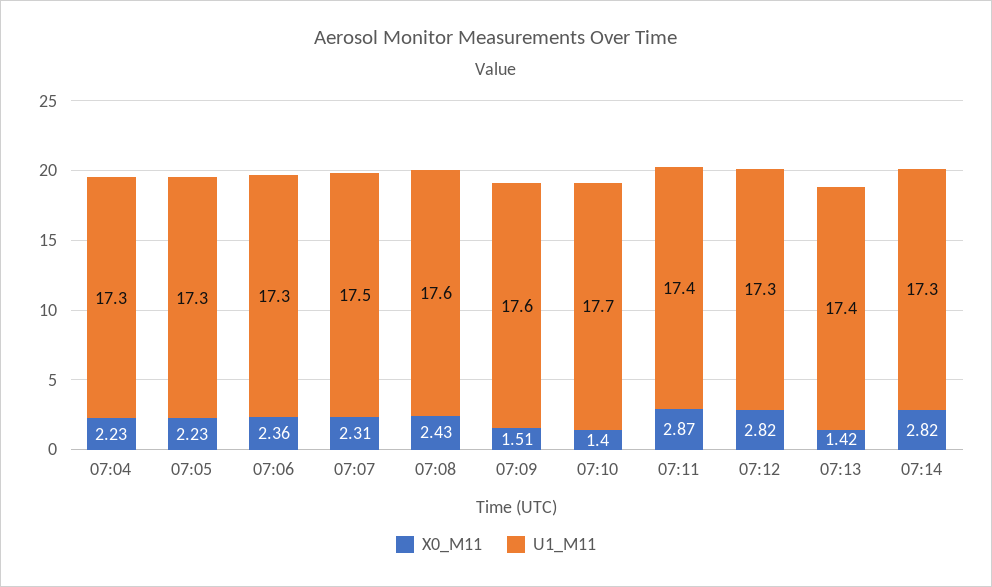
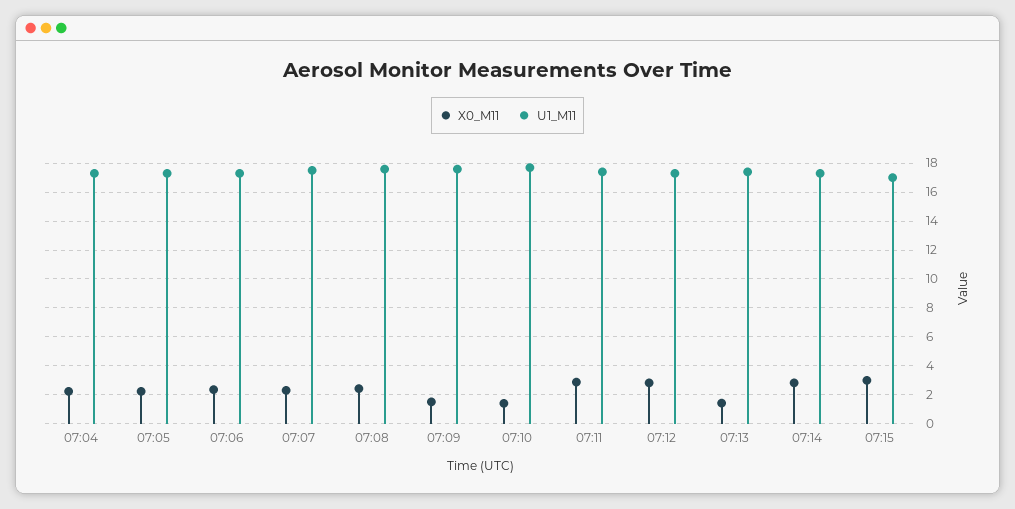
X0_M11, 07:15: none -> 3
U1_M11, 07:15: none -> 17

